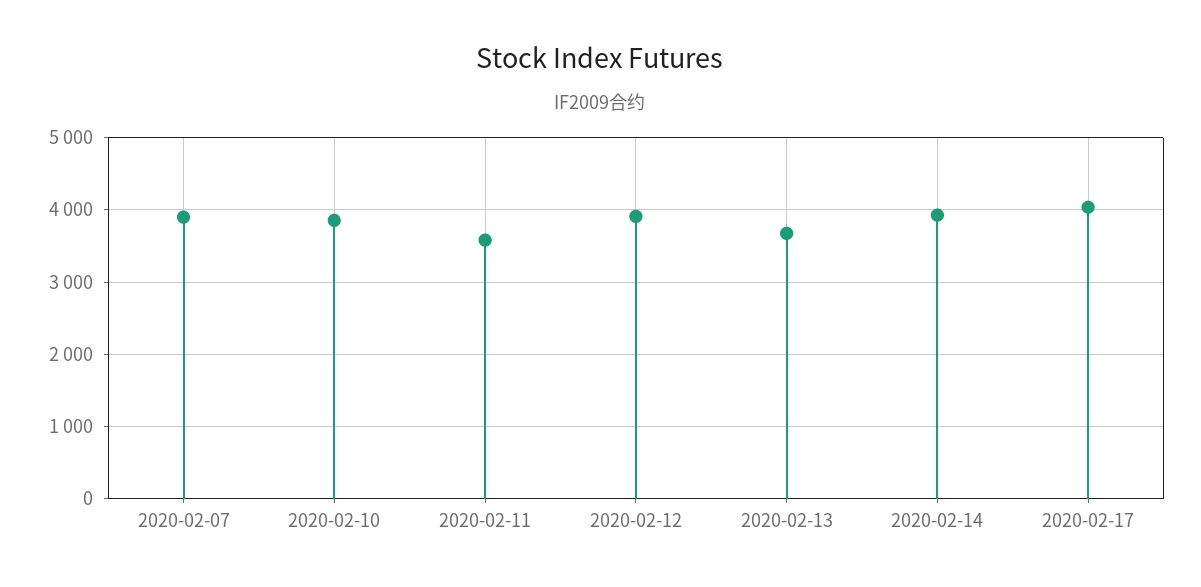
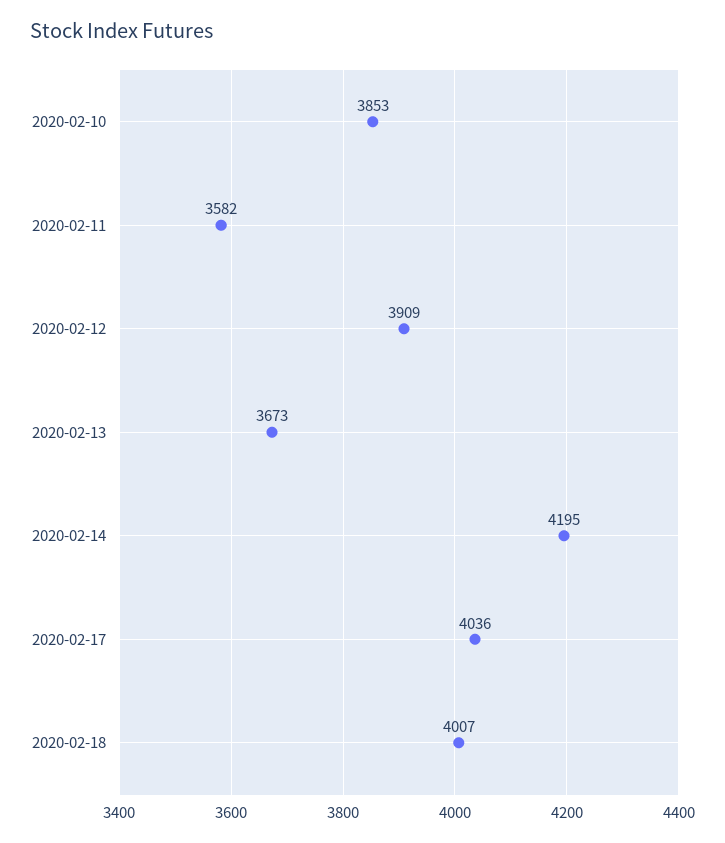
2020-02-07: 3900 -> none
2020-02-14: 3900 -> 4195
2020-02-18: none -> 4007

